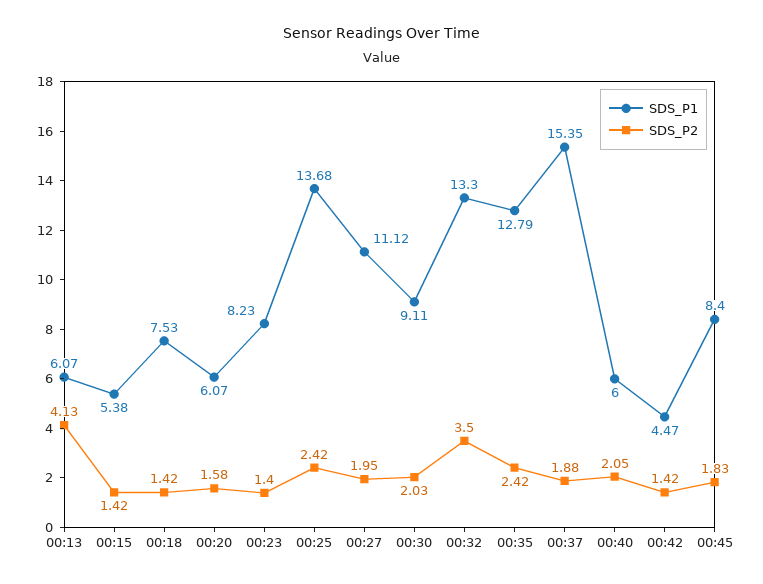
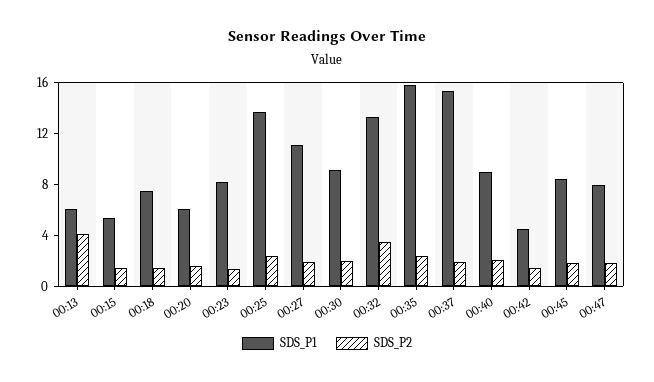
SDS_P1, 00:35: 12.79 -> 16
SDS_P1, 00:40: 6 -> 9
SDS_P1, 00:47: none -> 8
SDS_P2, 00:47: none -> 2

